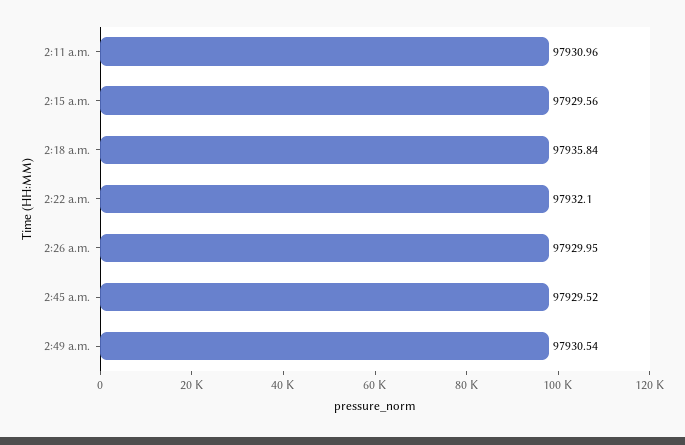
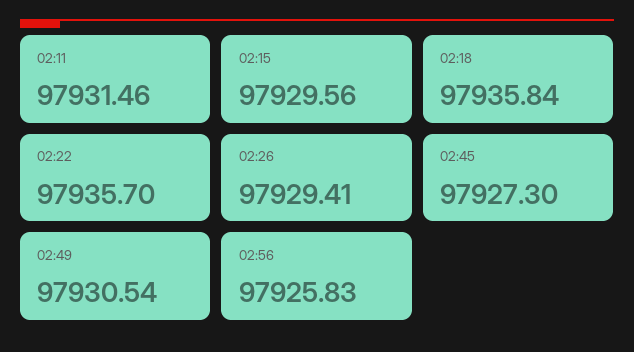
2:11 a.m.: 97930.96 -> 97931.46
2:22 a.m.: 97932.1 -> 97935.7
2:26 a.m.: 97929.95 -> 97929.41
2:45 a.m.: 97929.52 -> 97927.3
02:56: none -> 97925.83

